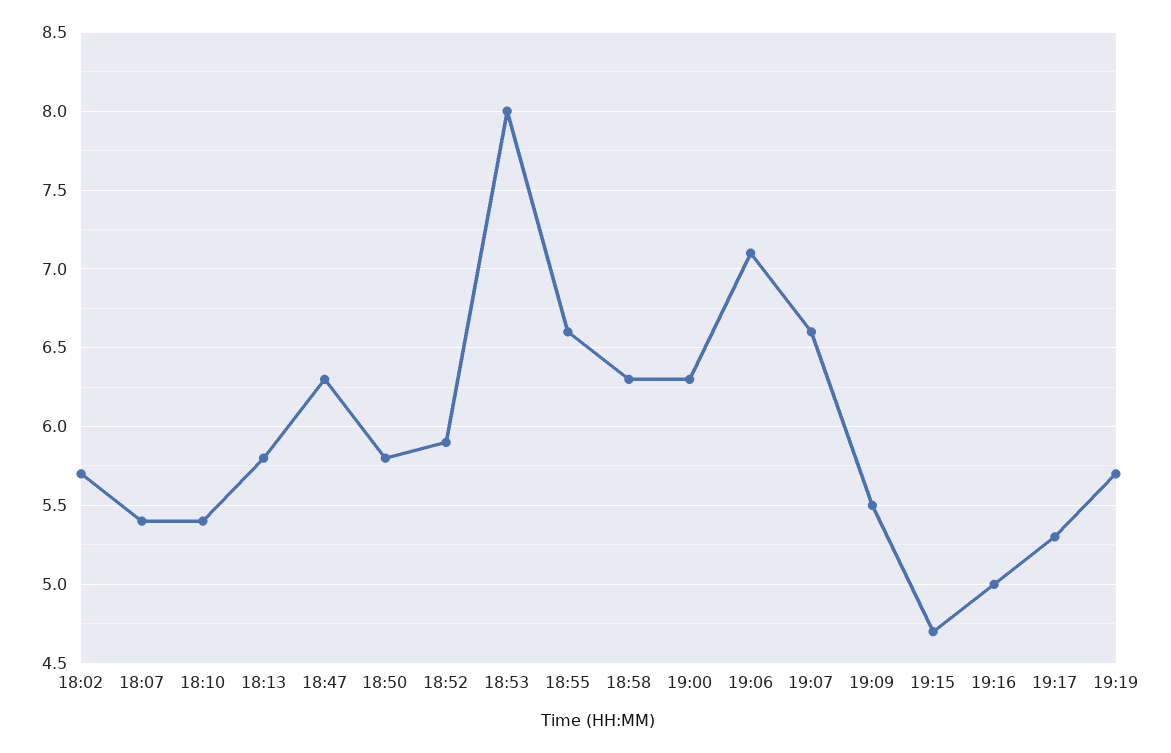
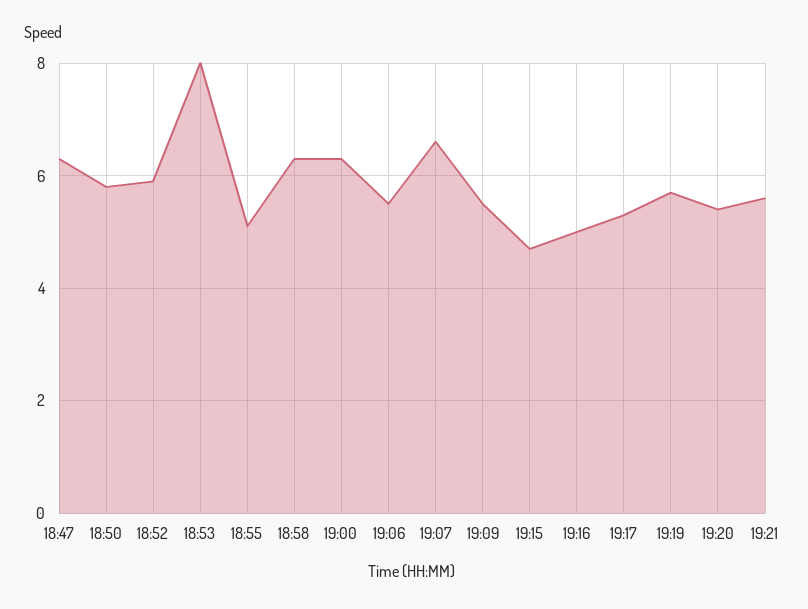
18:02: 5.7 -> none
18:07: 5.4 -> none
18:10: 5.4 -> none
18:13: 5.8 -> none
18:55: 6.6 -> 5
19:06: 7.1 -> 5.5
19:20: none -> 5.5
19:21: none -> 5.5

